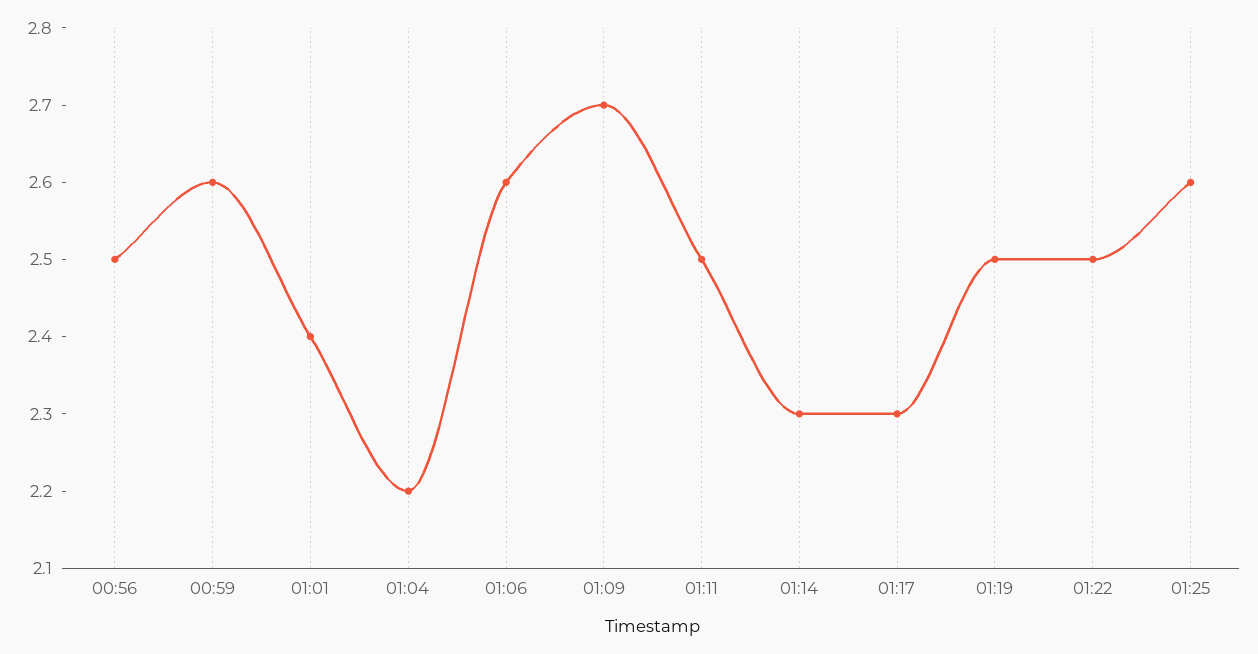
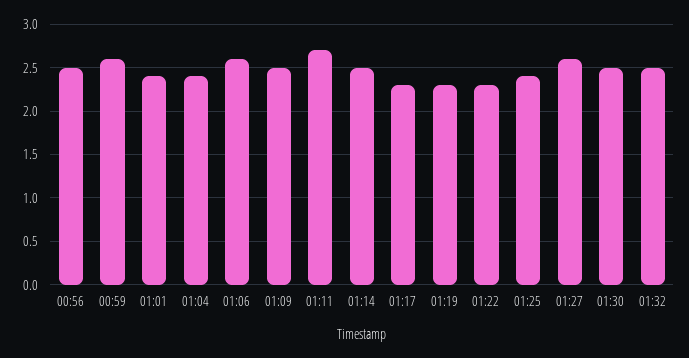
01:04: 2.2 -> 2.4
01:09: 2.7 -> 2.5
01:11: 2.5 -> 2.7
01:14: 2.3 -> 2.5
01:19: 2.5 -> 2.3
01:22: 2.5 -> 2.3
01:25: 2.6 -> 2.4
01:27: none -> 2.6
01:30: none -> 2.5
01:32: none -> 2.5

